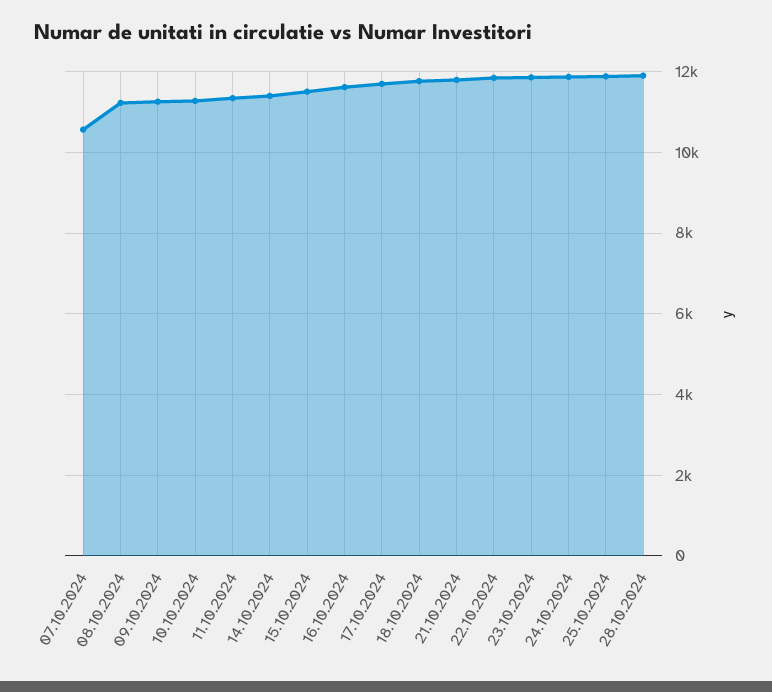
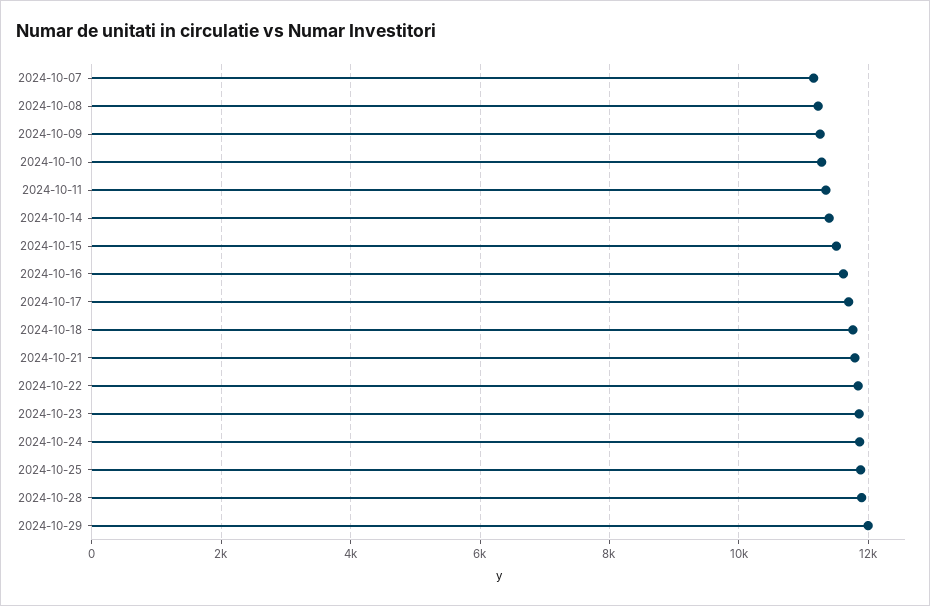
07.10.2024: 10600 -> 11200
2024-10-29: none -> 12000

